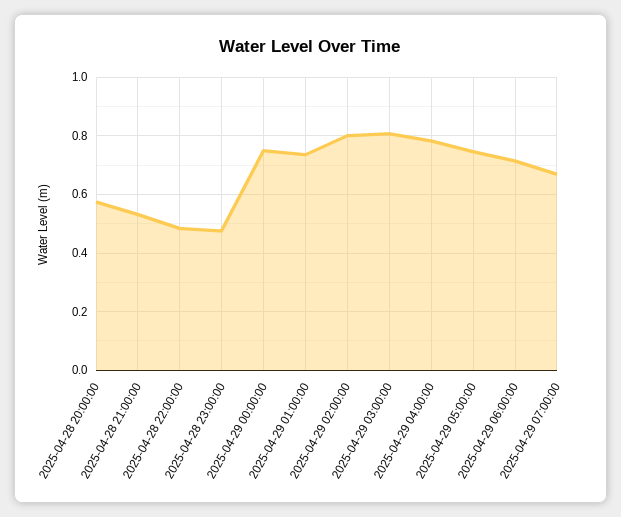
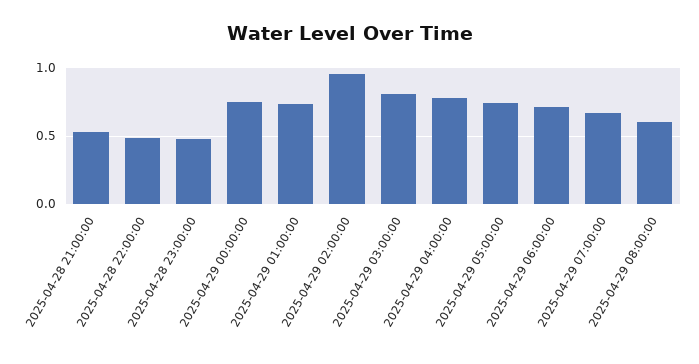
2025-04-28 20:00:00: 0.575 -> none
2025-04-29 02:00:00: 0.8 -> 0.95
2025-04-29 08:00:00: none -> 0.6

